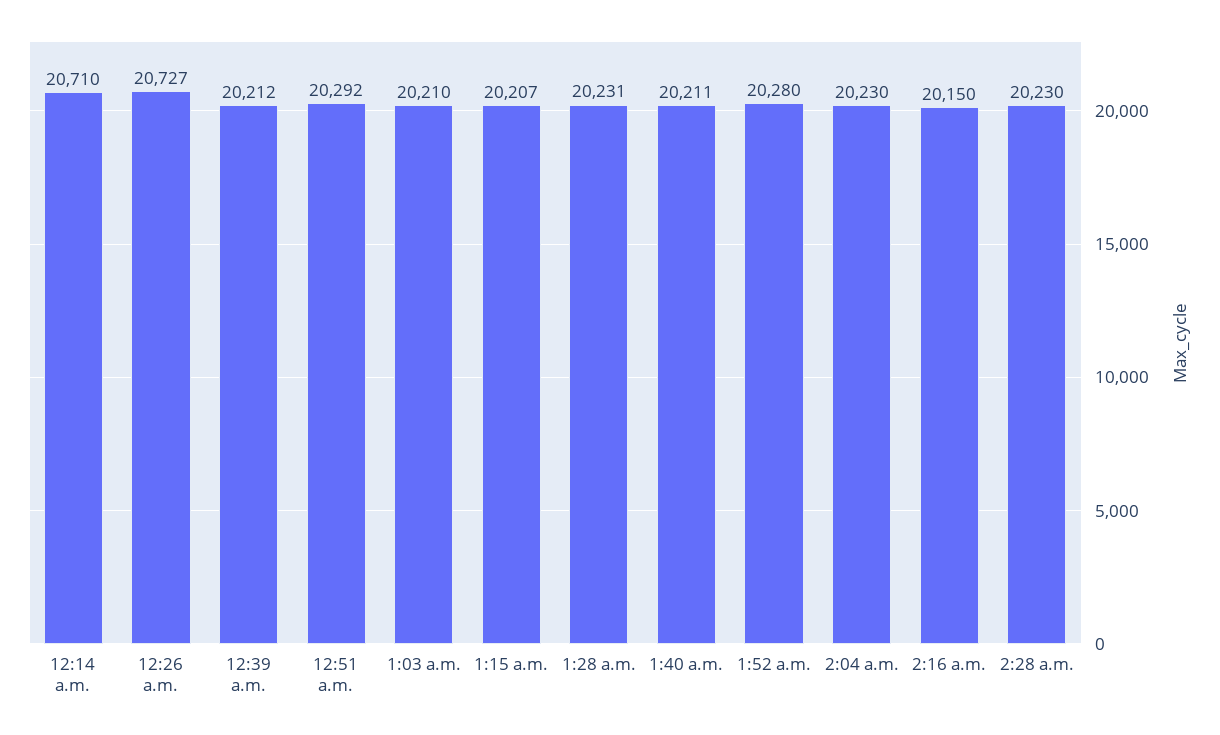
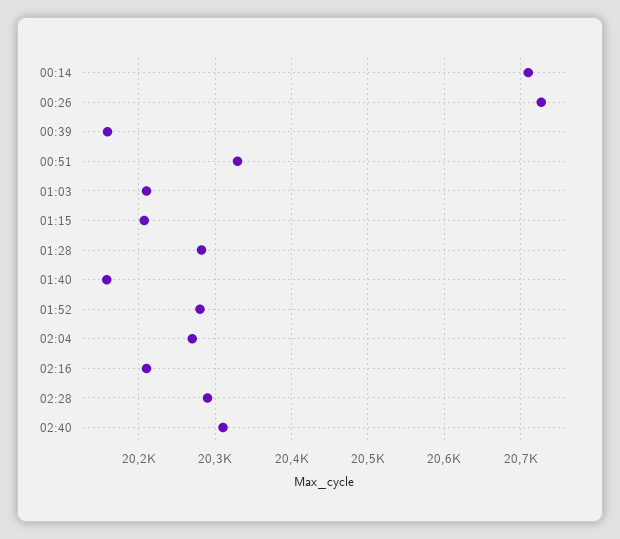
12:39 a.m.: 20212 -> 20160
12:51 a.m.: 20292 -> 20330
1:28 a.m.: 20231 -> 20280
1:40 a.m.: 20211 -> 20160
2:04 a.m.: 20230 -> 20270
2:16 a.m.: 20150 -> 20210
2:28 a.m.: 20230 -> 20290
02:40: none -> 20310

